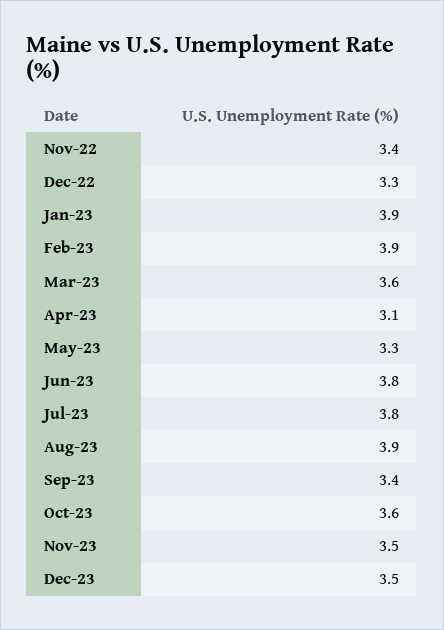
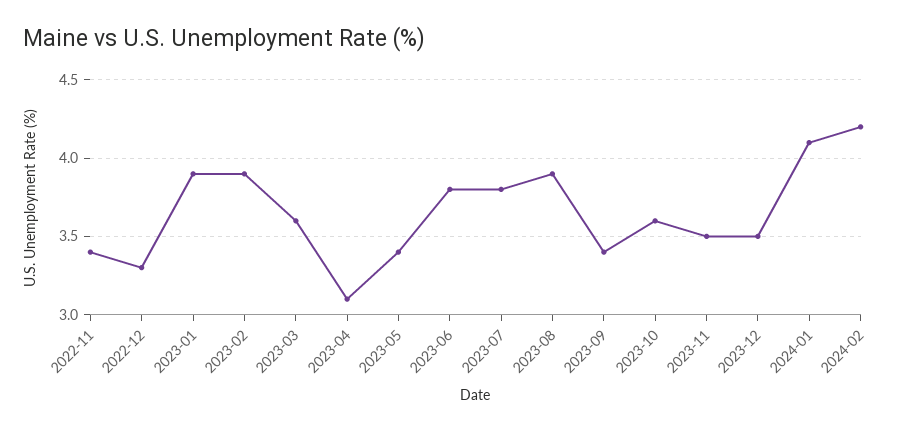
May-23: 3.3 -> 3.4
2024-01: none -> 4.1
2024-02: none -> 4.2

